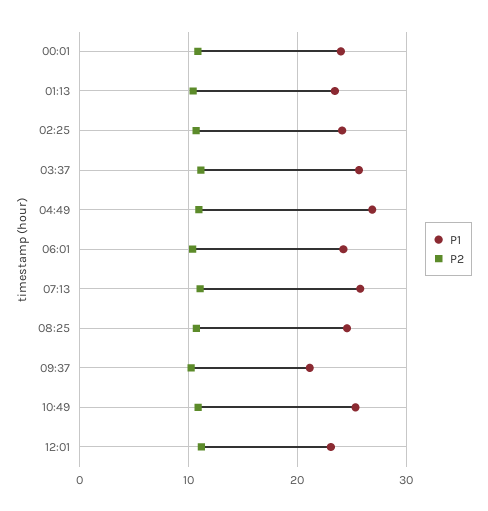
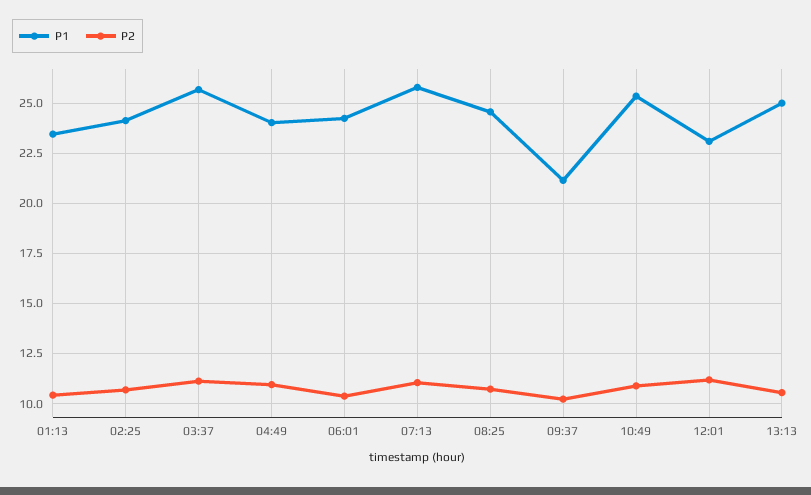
P1, 00:01: 24 -> none
P2, 00:01: 11 -> none
P1, 04:49: 27 -> 24
P1, 13:13: none -> 25
P2, 13:13: none -> 10.5

